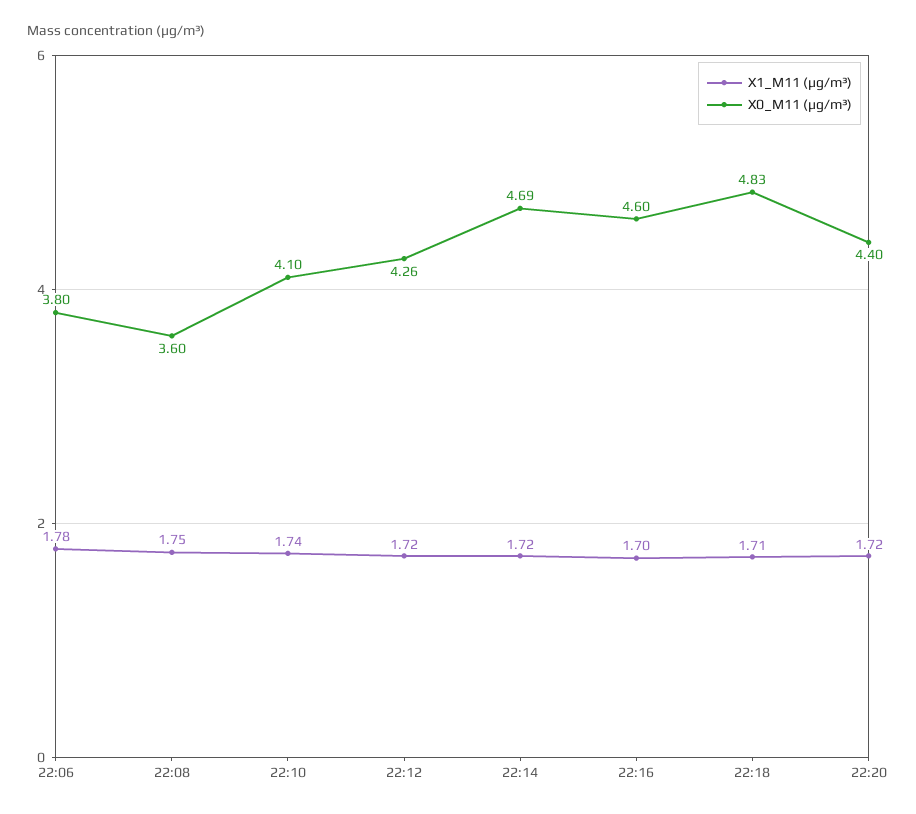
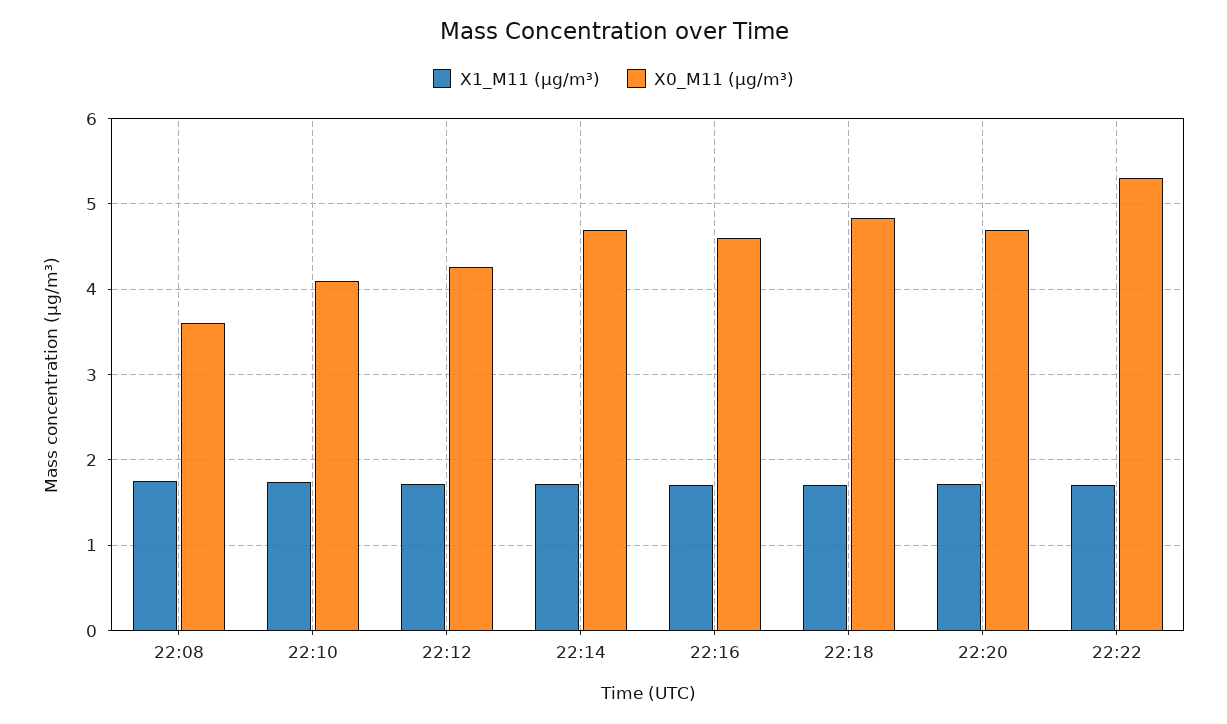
X1_M11 (μg/m³), 22:06: 1.78 -> none
X0_M11 (μg/m³), 22:06: 3.8 -> none
X0_M11 (μg/m³), 22:20: 4.4 -> 4.7
X1_M11 (μg/m³), 22:22: none -> 1.7
X0_M11 (μg/m³), 22:22: none -> 5.3

